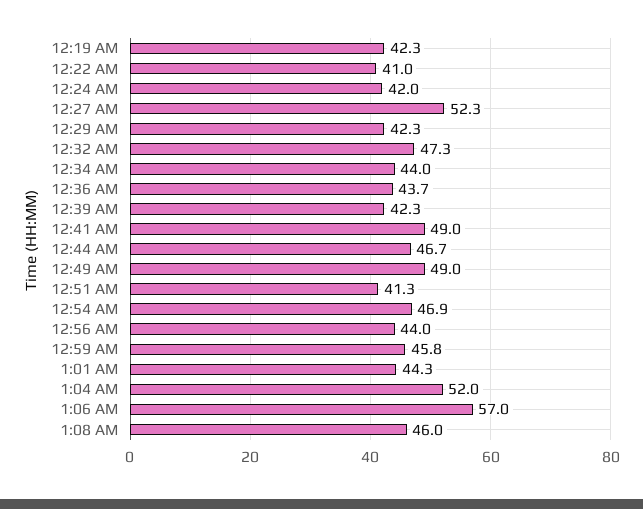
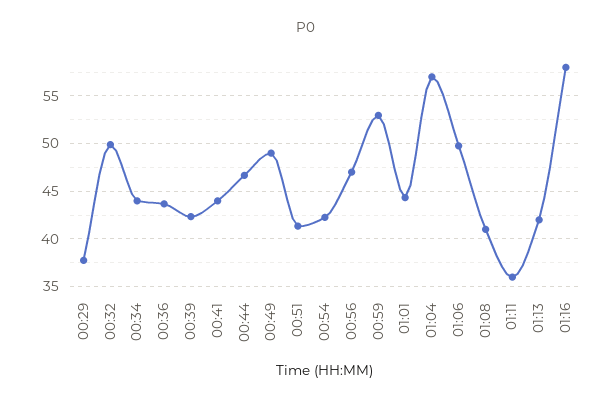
12:19 AM: 42.3 -> none
12:22 AM: 41 -> none
12:24 AM: 42 -> none
12:27 AM: 52.3 -> none
12:29 AM: 42.3 -> 38
12:32 AM: 47.3 -> 50
12:41 AM: 49 -> 44
12:54 AM: 46.9 -> 42
12:56 AM: 44 -> 47
12:59 AM: 45.8 -> 53
1:04 AM: 52 -> 57
1:06 AM: 57 -> 50
1:08 AM: 46 -> 41
01:11: none -> 36
01:13: none -> 42
01:16: none -> 58

